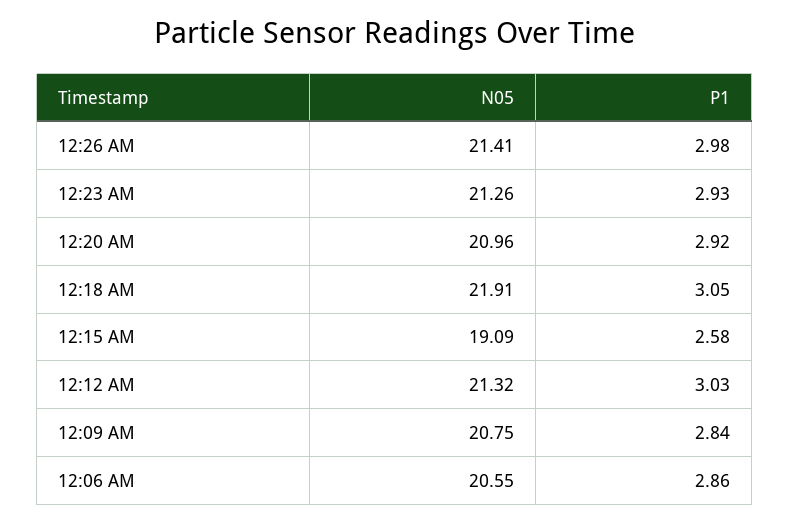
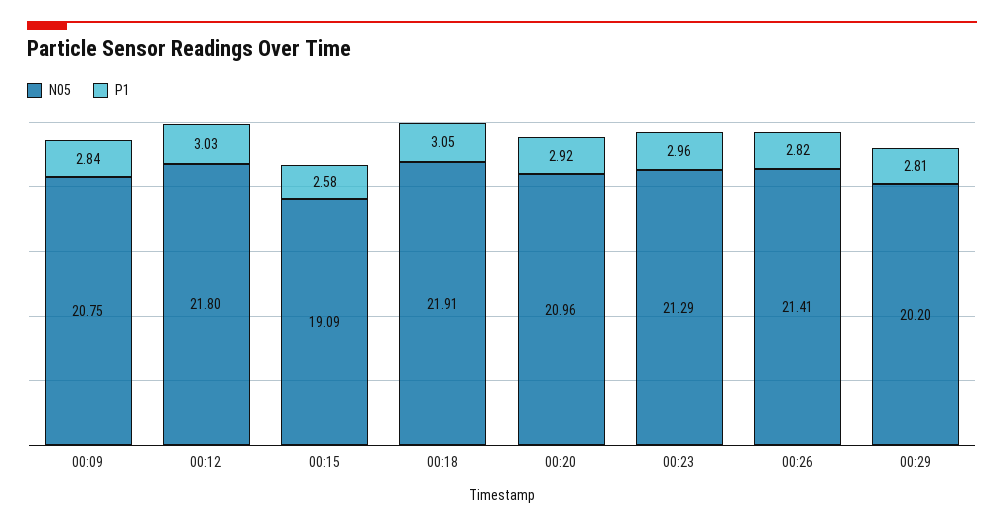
P1, 12:26 AM: 2.98 -> 2.82
N05, 12:23 AM: 21.26 -> 21.29
P1, 12:23 AM: 2.93 -> 2.96
N05, 12:12 AM: 21.32 -> 21.8
N05, 12:06 AM: 20.55 -> none
P1, 12:06 AM: 2.86 -> none
N05, 00:29: none -> 20.2
P1, 00:29: none -> 2.81

